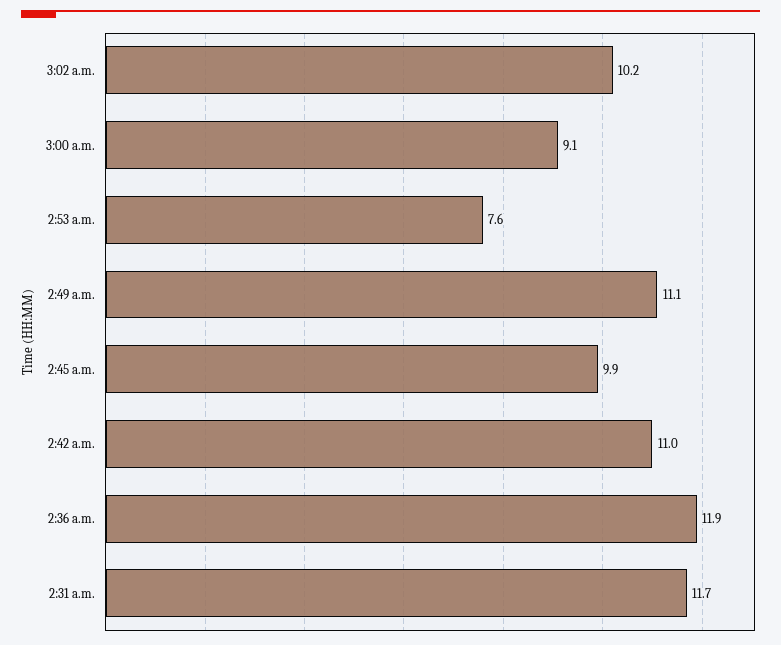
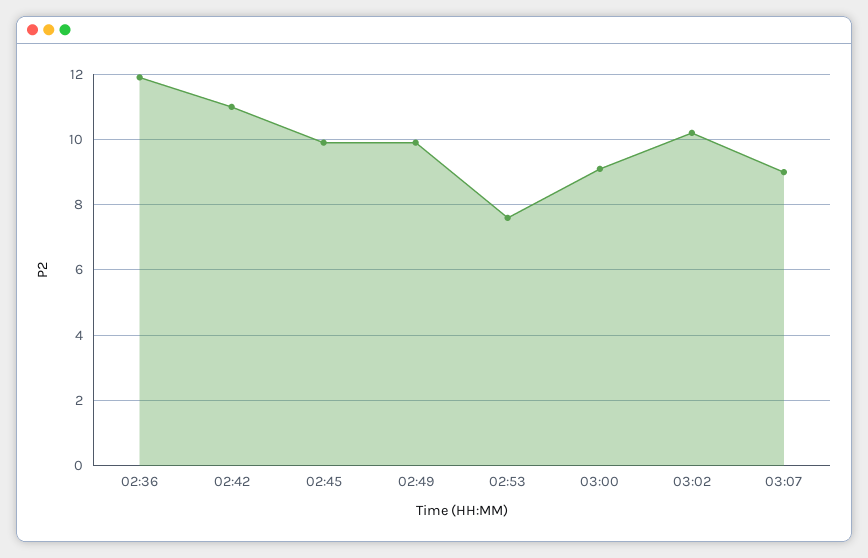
2:49 a.m.: 11.1 -> 10
2:31 a.m.: 11.7 -> none
03:07: none -> 9

